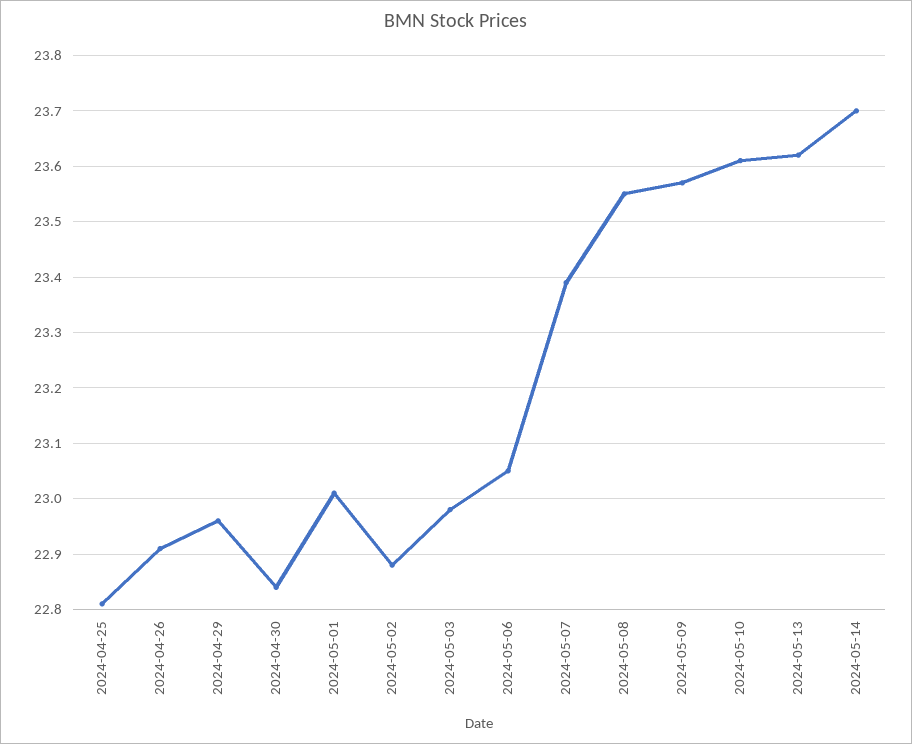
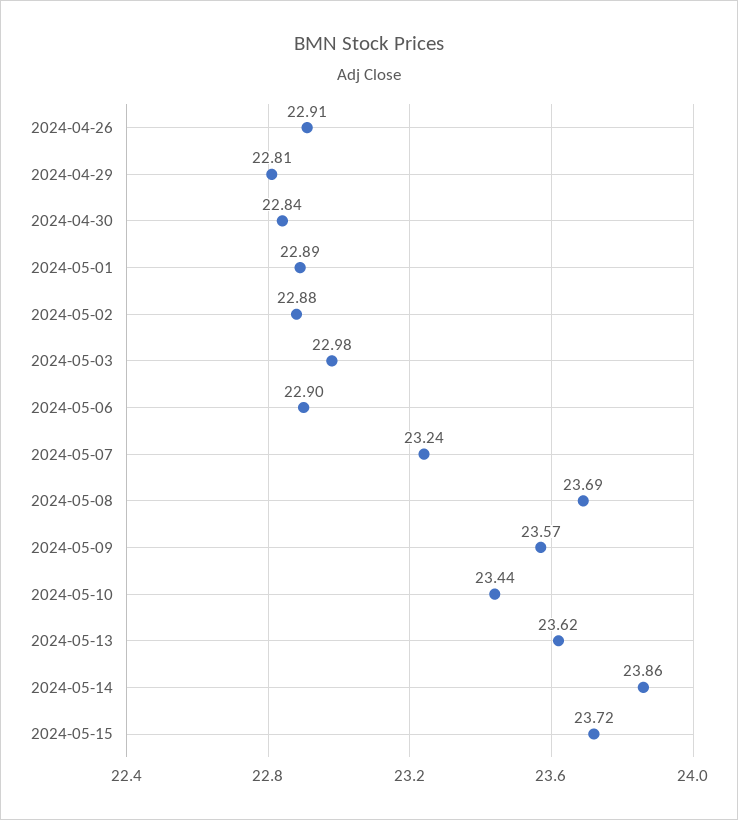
2024-04-25: 22.8 -> none
2024-04-29: 22.95 -> 22.81
2024-05-01: 23 -> 22.89
2024-05-06: 23.05 -> 22.9
2024-05-07: 23.4 -> 23.24
2024-05-08: 23.55 -> 23.69
2024-05-10: 23.6 -> 23.44
2024-05-14: 23.7 -> 23.86
2024-05-15: none -> 23.72

